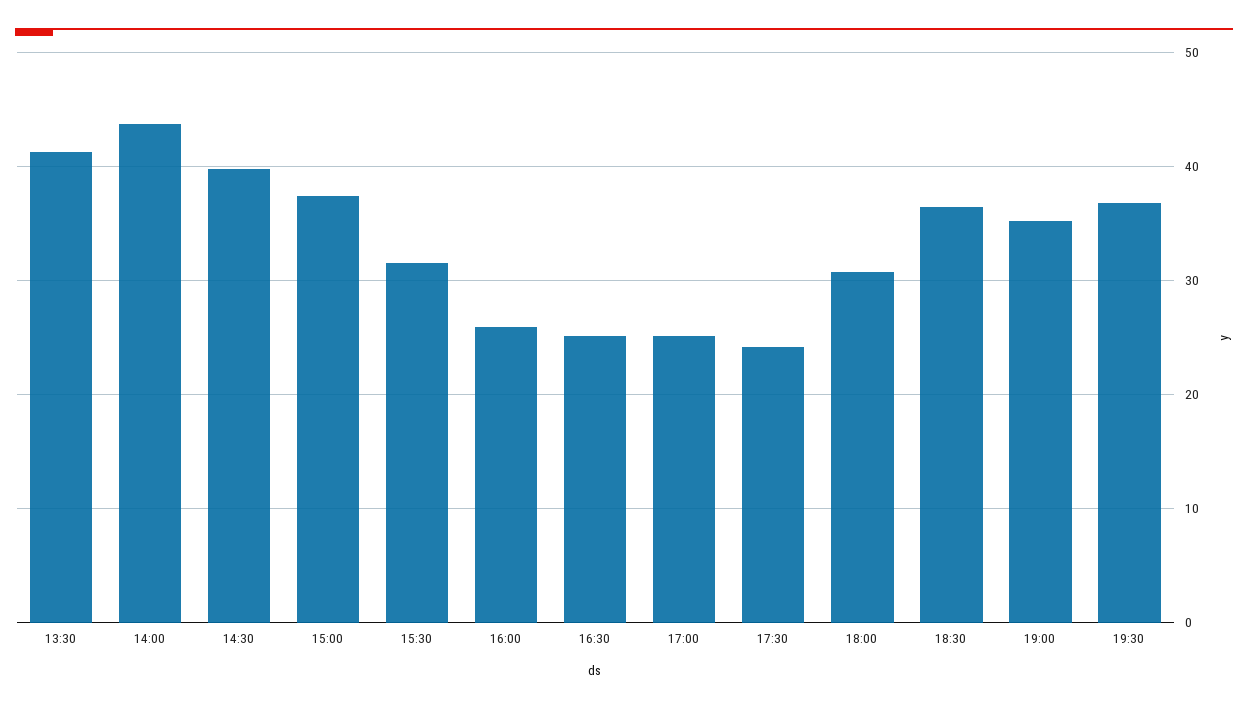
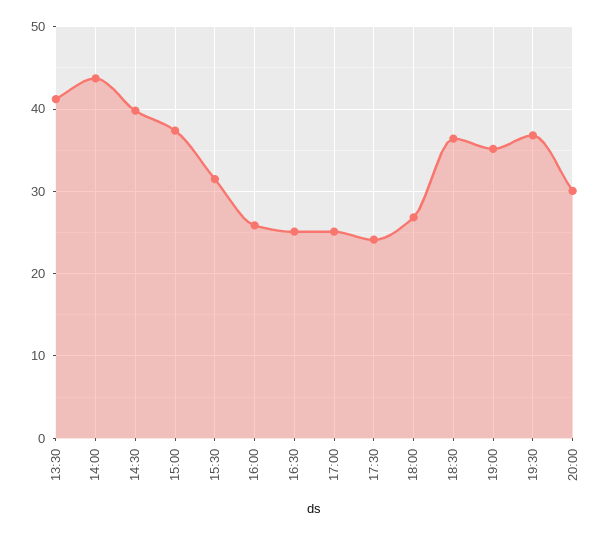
18:00: 31 -> 27
20:00: none -> 30

